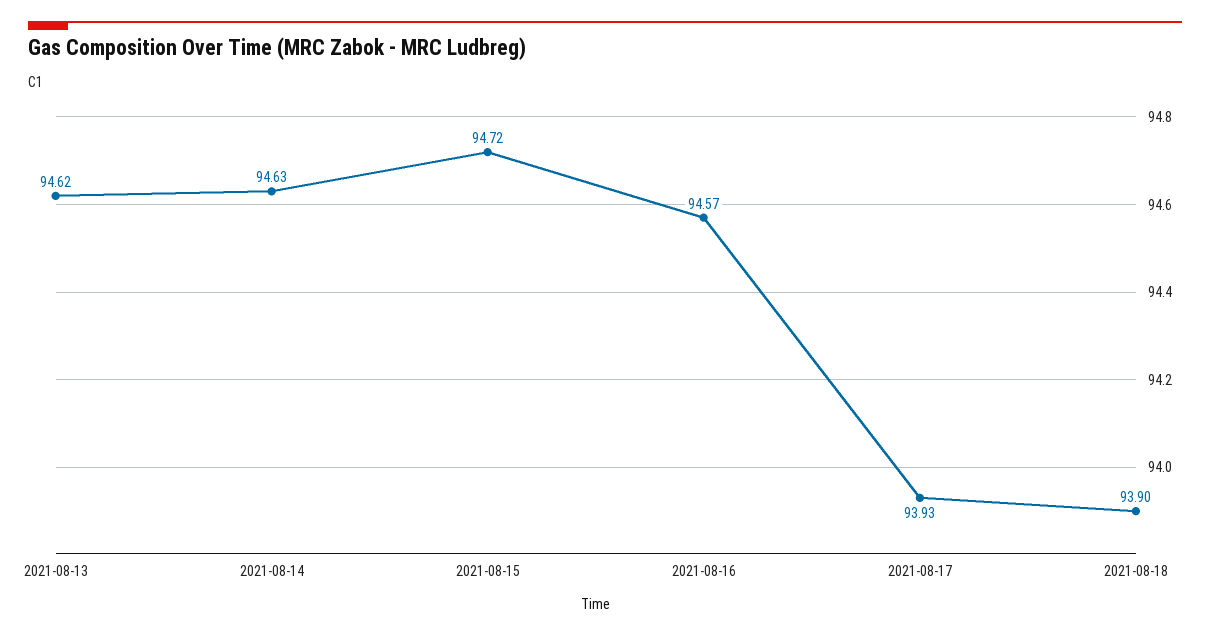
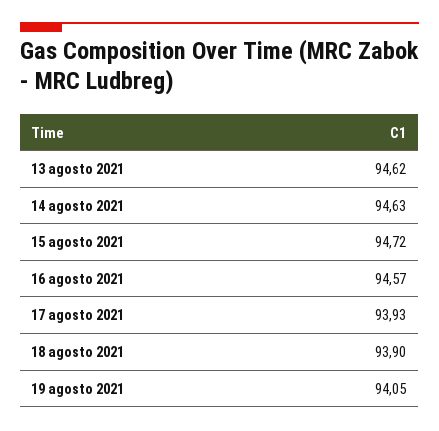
19 agosto 2021: none -> 94.05

